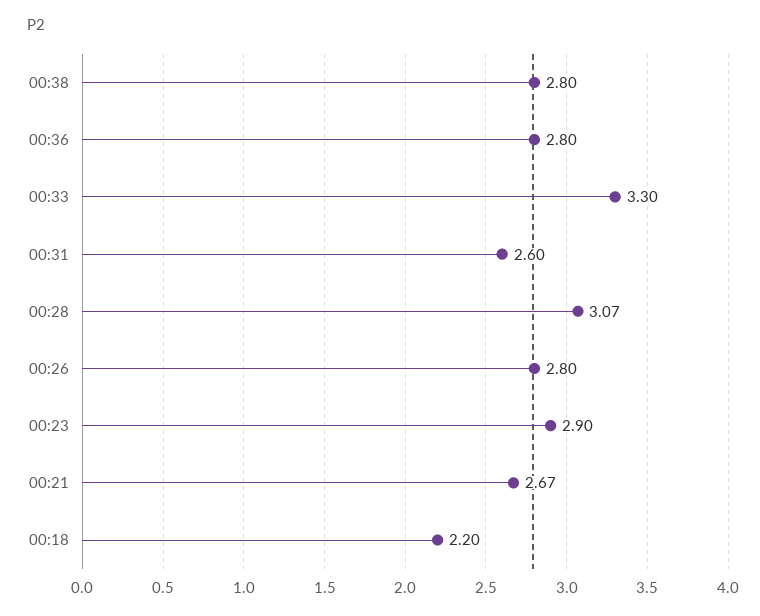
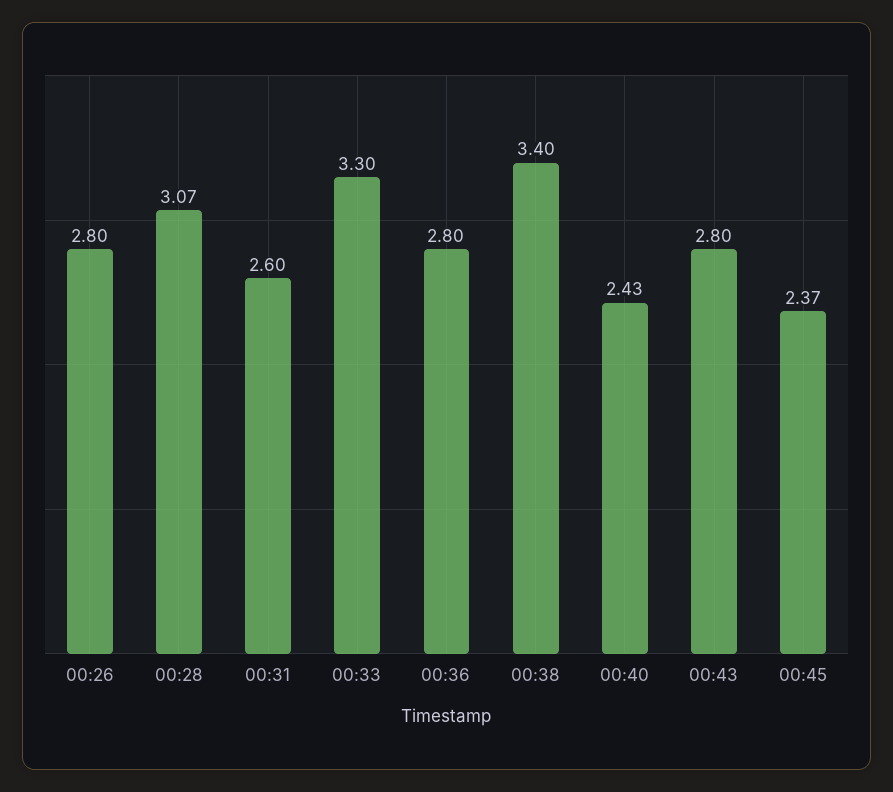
00:38: 2.8 -> 3.4
00:23: 2.9 -> none
00:21: 2.67 -> none
00:18: 2.2 -> none
00:40: none -> 2.43
00:43: none -> 2.8
00:45: none -> 2.37

